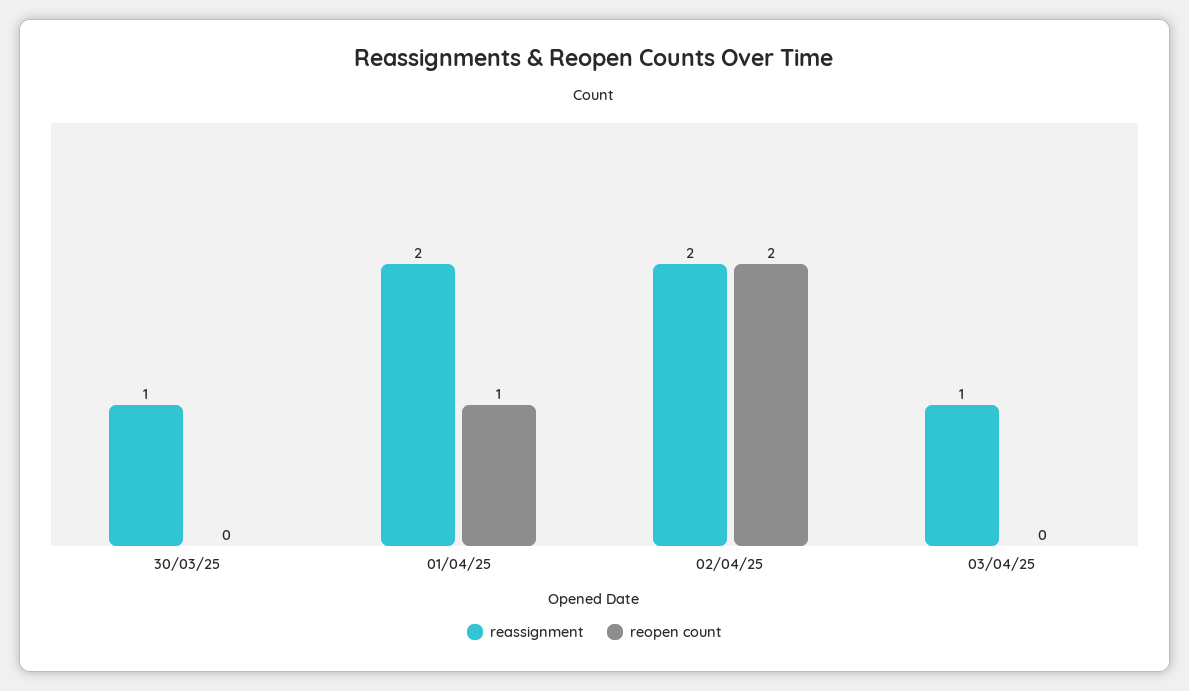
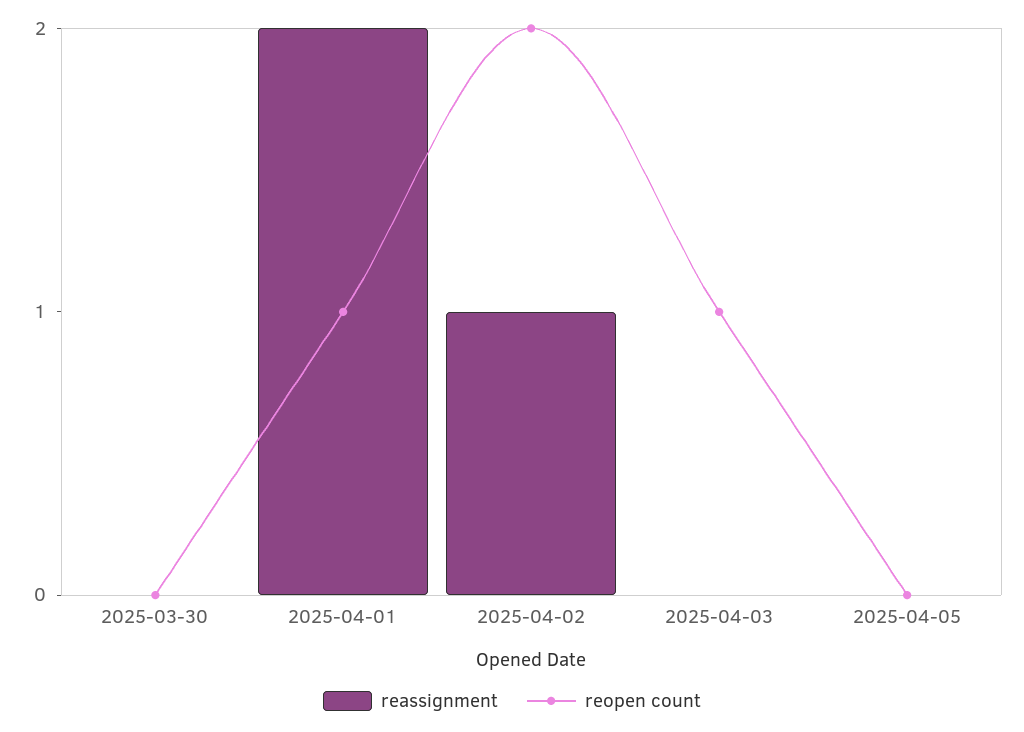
reassignment, 30/03/25: 1 -> 0
reassignment, 02/04/25: 2 -> 1
reassignment, 03/04/25: 1 -> 0
reopen count, 03/04/25: 0 -> 1
reassignment, 2025-04-05: none -> 0
reopen count, 2025-04-05: none -> 0

